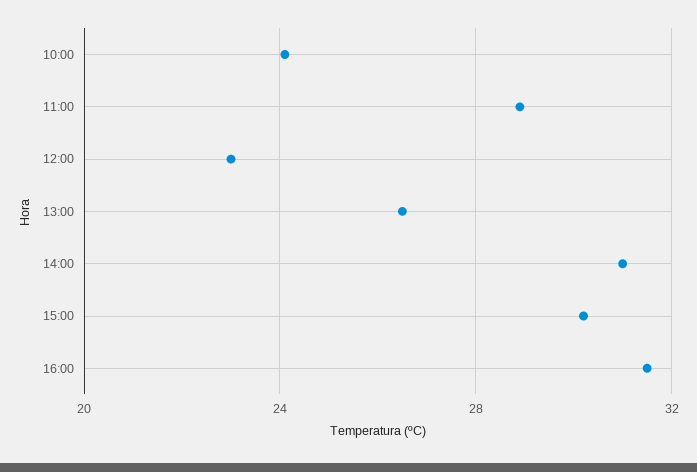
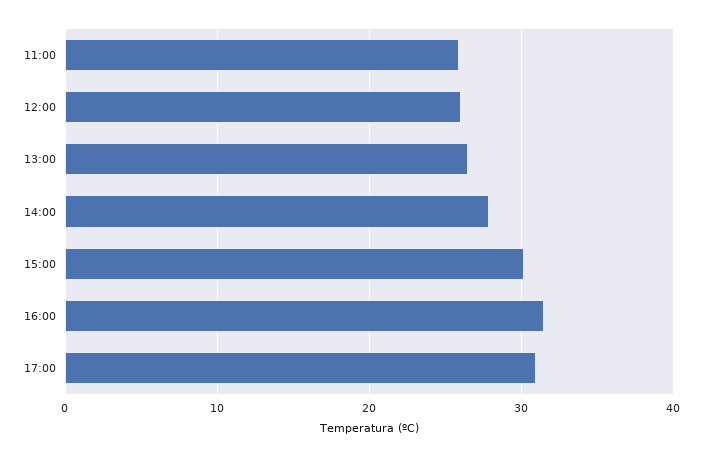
10:00: 24 -> none
11:00: 29 -> 26
12:00: 23 -> 26
14:00: 31 -> 28
17:00: none -> 31

